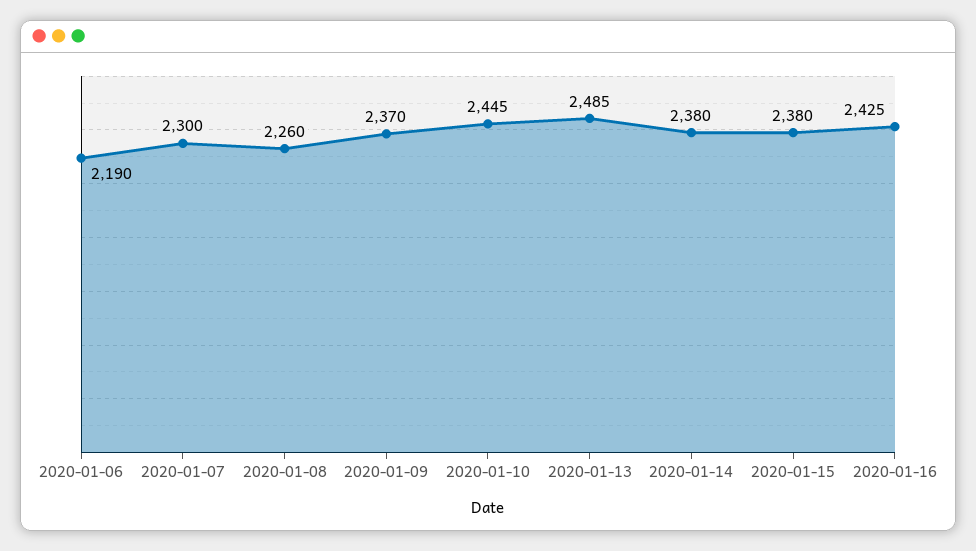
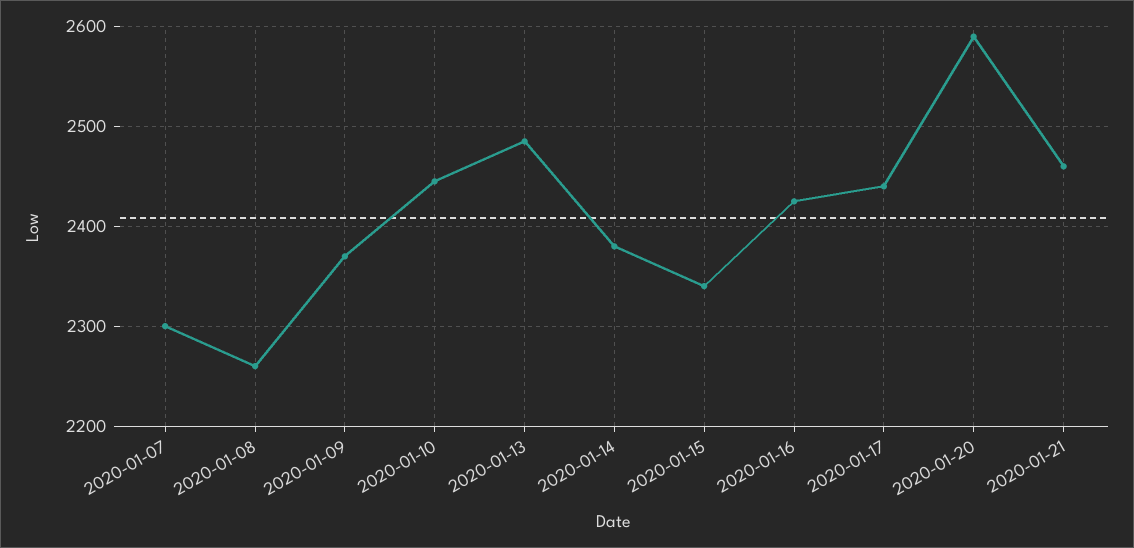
2020-01-06: 2190 -> none
2020-01-15: 2380 -> 2340
2020-01-17: none -> 2440
2020-01-20: none -> 2590
2020-01-21: none -> 2460

